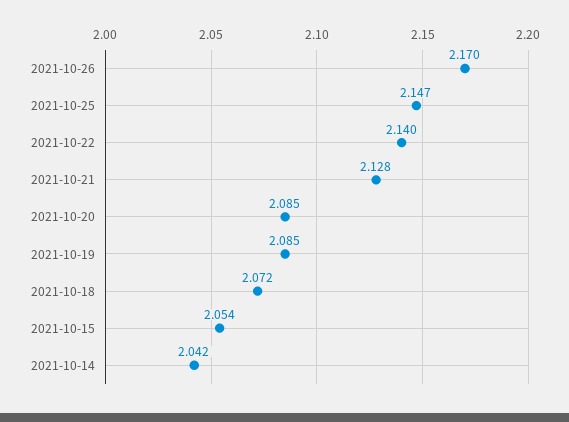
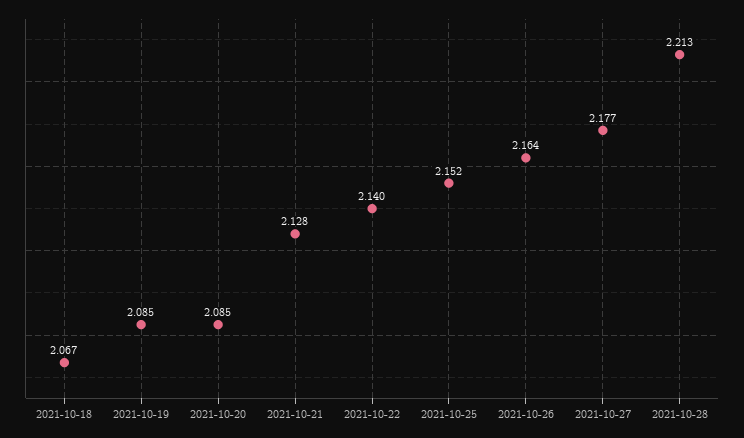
2021-10-26: 2.17 -> 2.164
2021-10-25: 2.147 -> 2.152
2021-10-18: 2.072 -> 2.067
2021-10-15: 2.054 -> none
2021-10-14: 2.042 -> none
2021-10-27: none -> 2.177
2021-10-28: none -> 2.213

